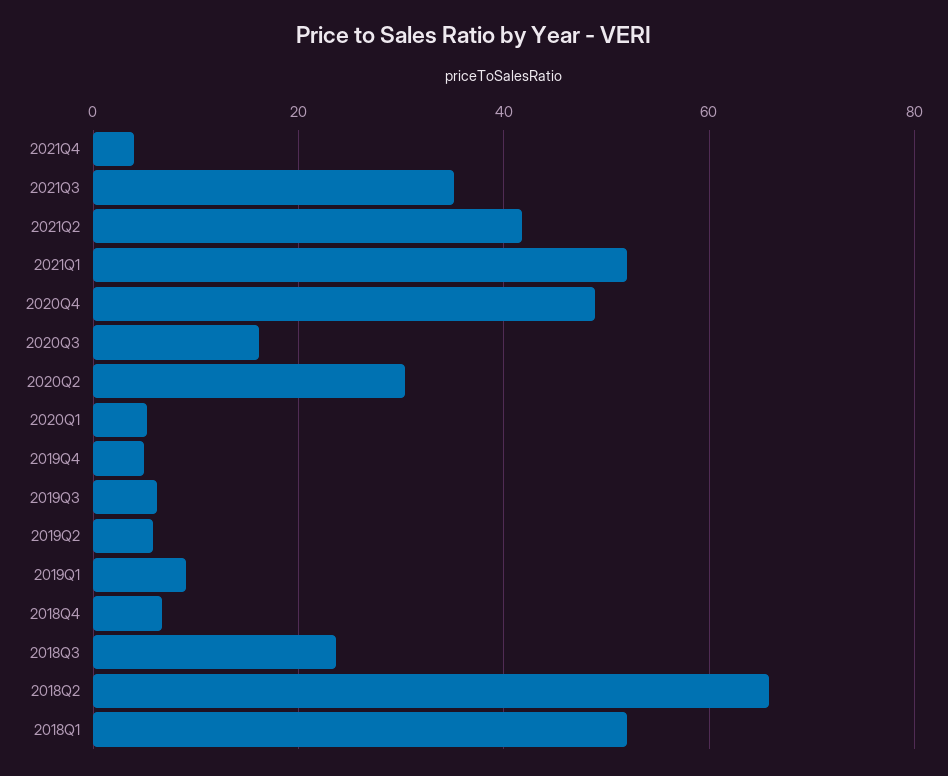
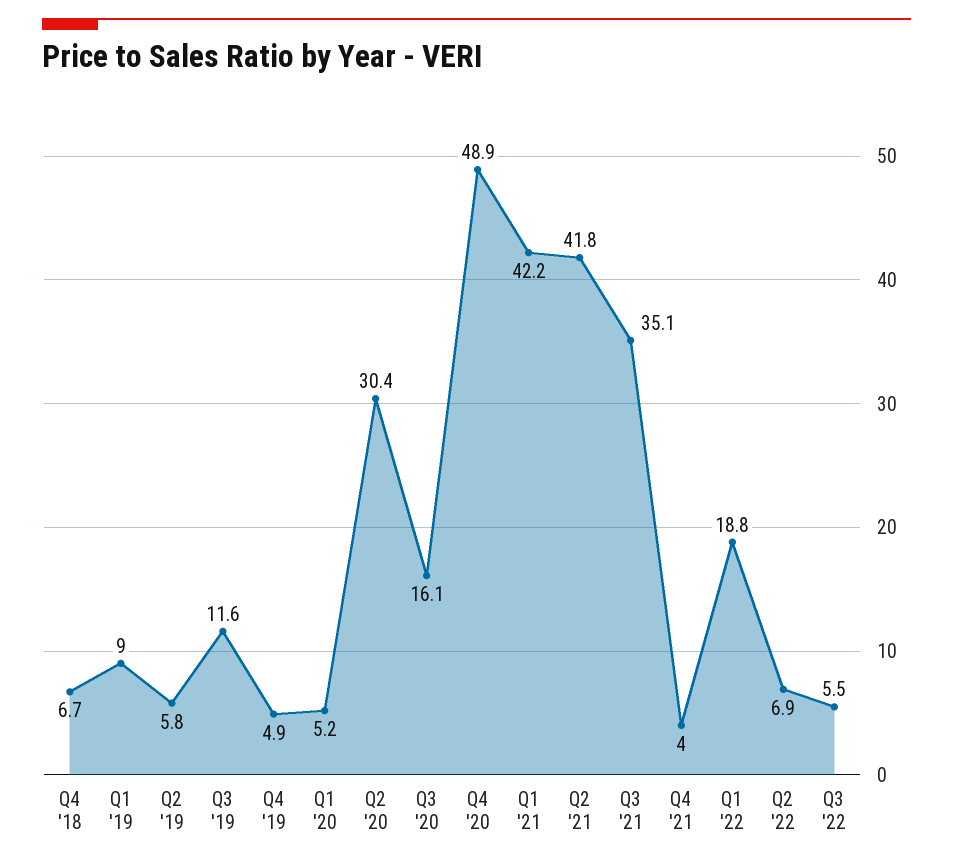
2021Q1: 52 -> 42.2
2019Q3: 6 -> 11.6
2018Q3: 24 -> none
2018Q2: 66 -> none
2018Q1: 52 -> none
Q1 '22: none -> 18.8
Q2 '22: none -> 6.9
Q3 '22: none -> 5.5

